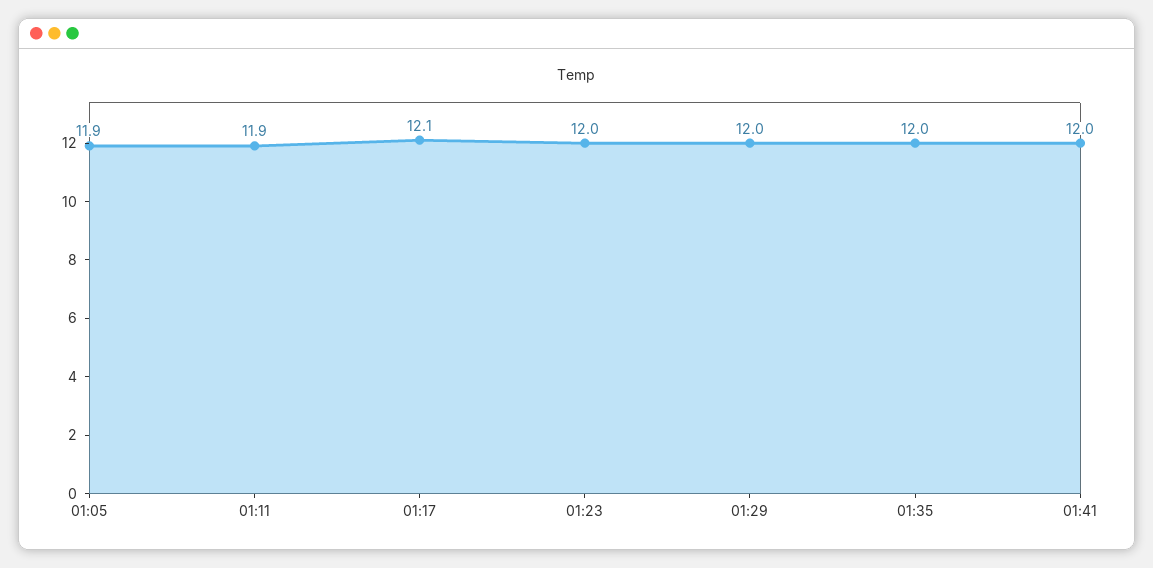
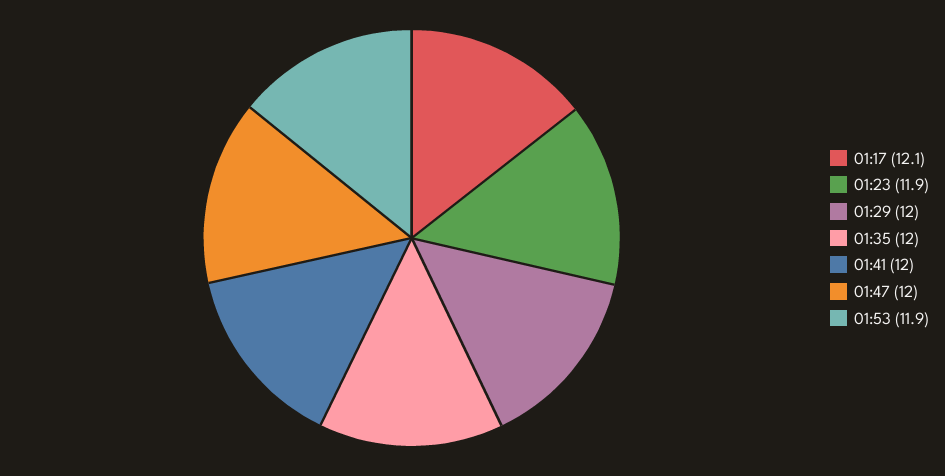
01:05: 11.9 -> none
01:11: 11.9 -> none
01:23: 12 -> 11.9
01:47: none -> 12
01:53: none -> 11.9

